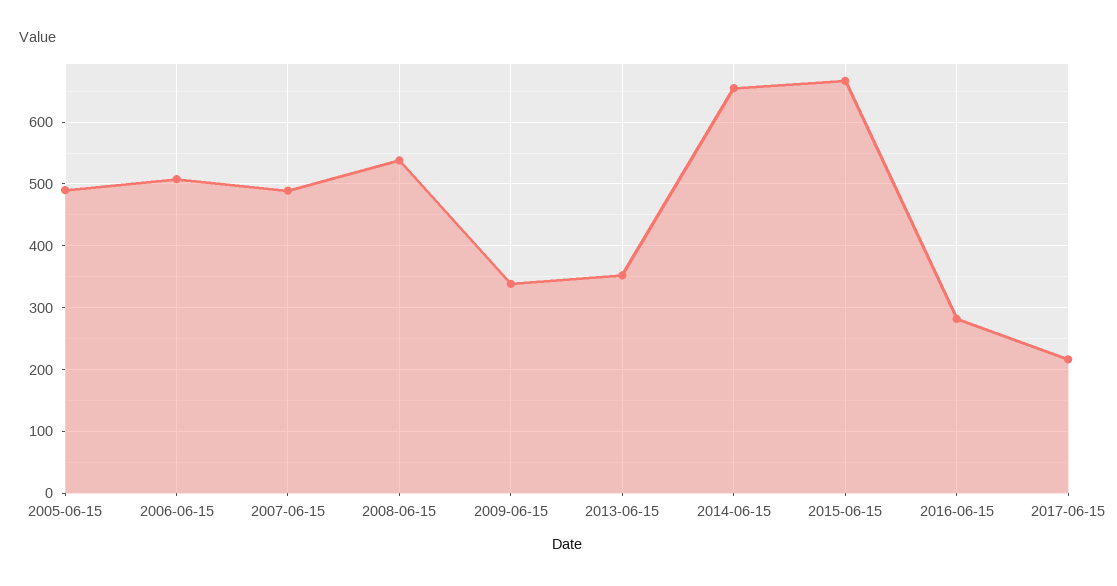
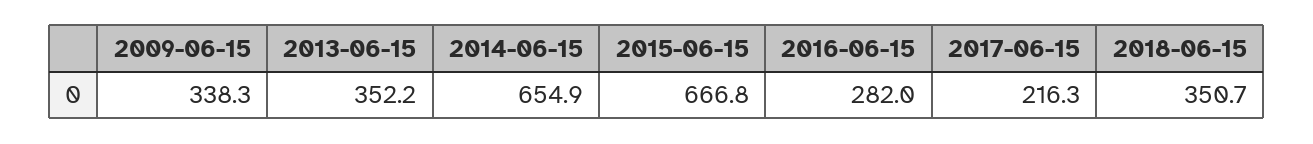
2005-06-15: 490 -> none
2006-06-15: 510 -> none
2007-06-15: 490 -> none
2008-06-15: 540 -> none
2018-06-15: none -> 350.7

